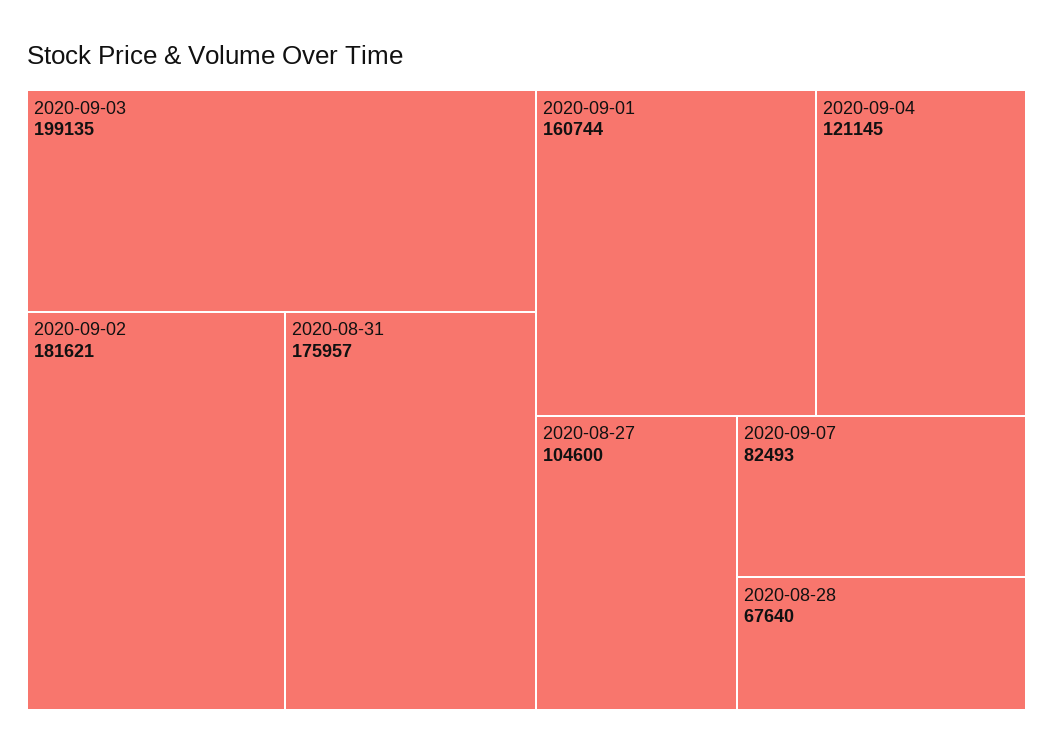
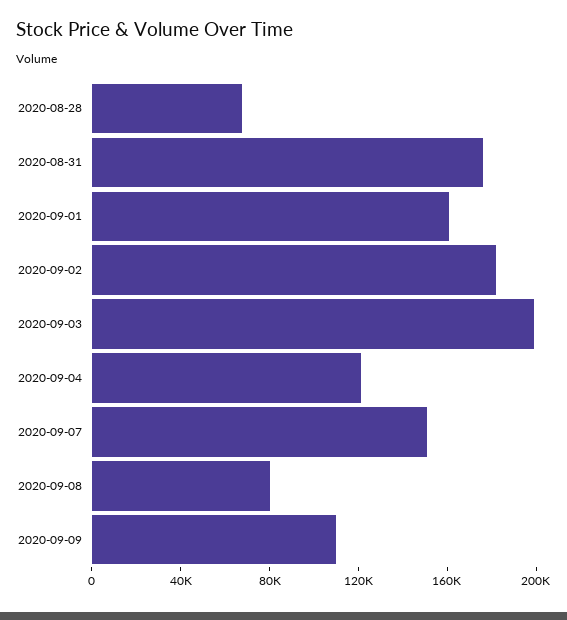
2020-08-27: 104600 -> none
2020-09-07: 82493 -> 150000
2020-09-08: none -> 80000
2020-09-09: none -> 110000

